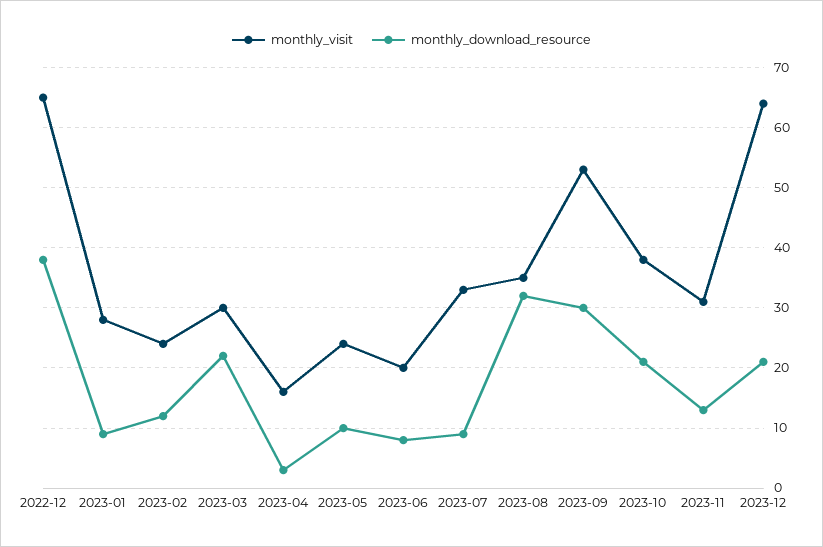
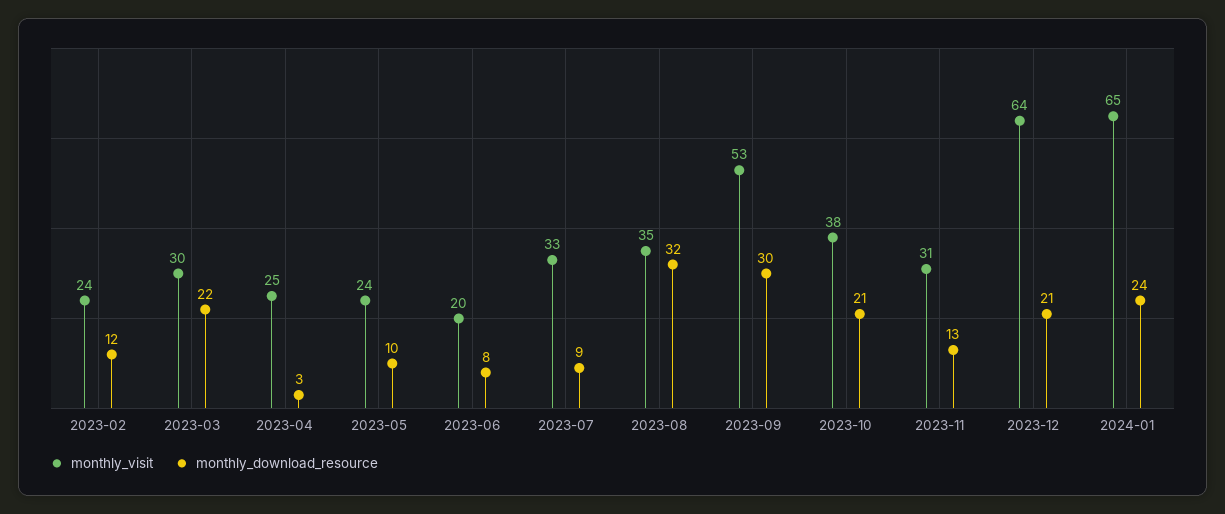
monthly_visit, 2022-12: 65 -> none
monthly_download_resource, 2022-12: 38 -> none
monthly_visit, 2023-01: 28 -> none
monthly_download_resource, 2023-01: 9 -> none
monthly_visit, 2023-04: 16 -> 25
monthly_visit, 2024-01: none -> 65
monthly_download_resource, 2024-01: none -> 24

